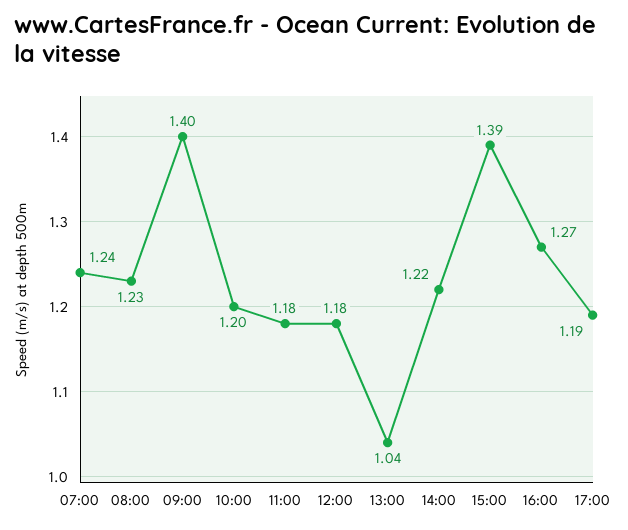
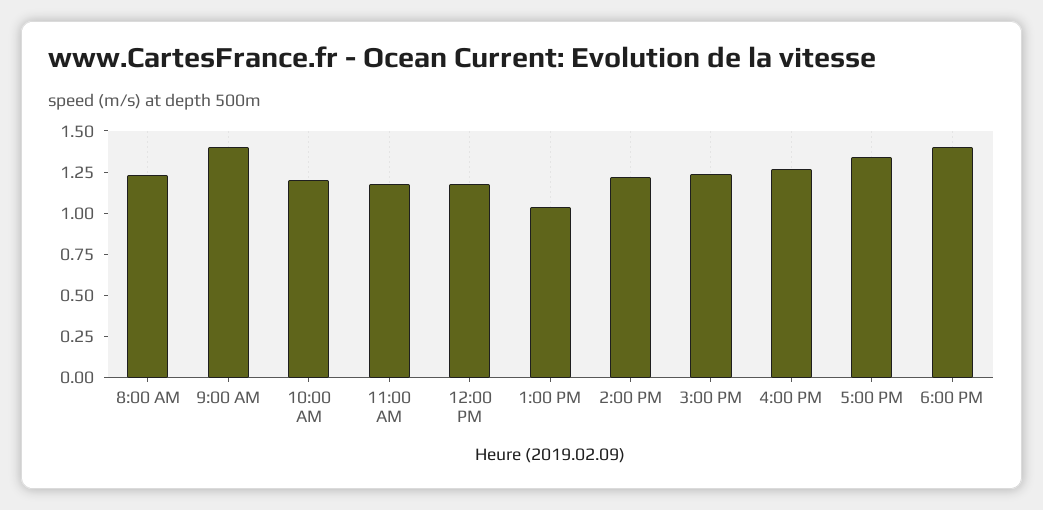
07:00: 1.24 -> none
15:00: 1.39 -> 1.25
17:00: 1.19 -> 1.35
6:00 PM: none -> 1.4

